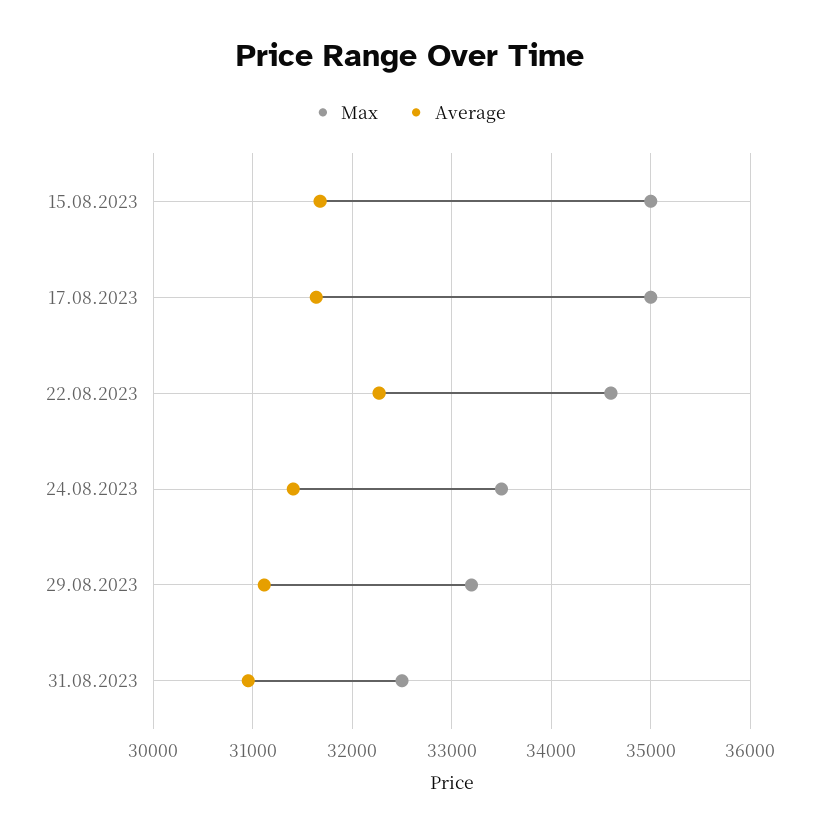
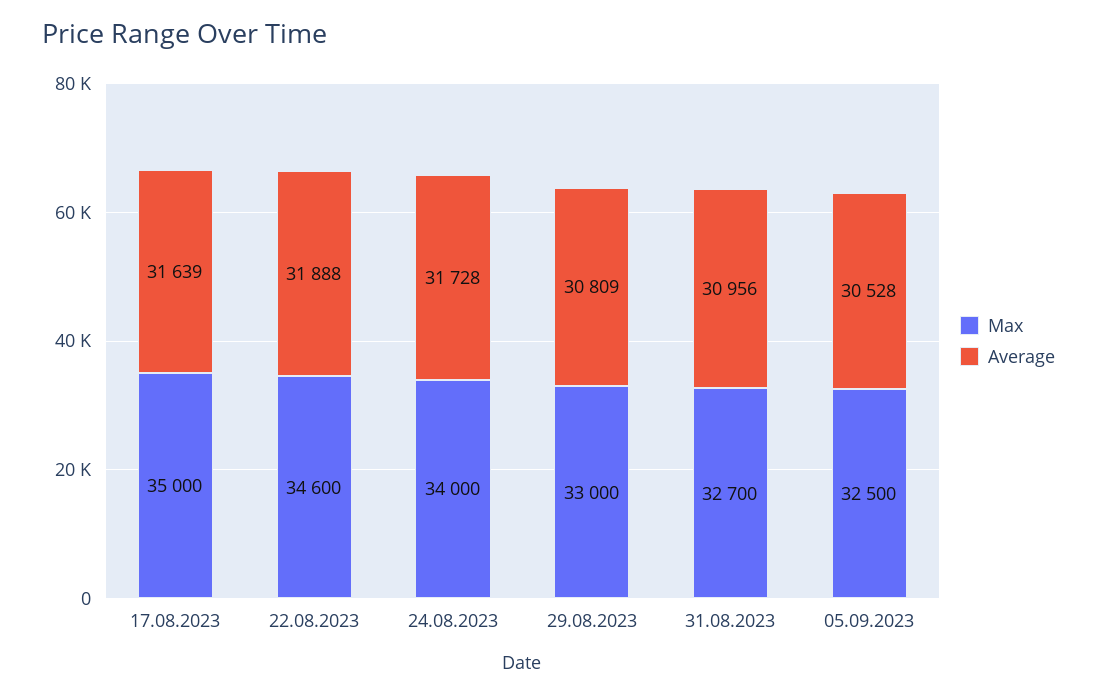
Max, 15.08.2023: 35000 -> none
Average, 15.08.2023: 31700 -> none
Average, 22.08.2023: 32300 -> 31888
Max, 24.08.2023: 33500 -> 34000
Average, 24.08.2023: 31400 -> 31728
Max, 29.08.2023: 33200 -> 33000
Average, 29.08.2023: 31100 -> 30809
Max, 31.08.2023: 32500 -> 32700
Max, 05.09.2023: none -> 32500
Average, 05.09.2023: none -> 30528

